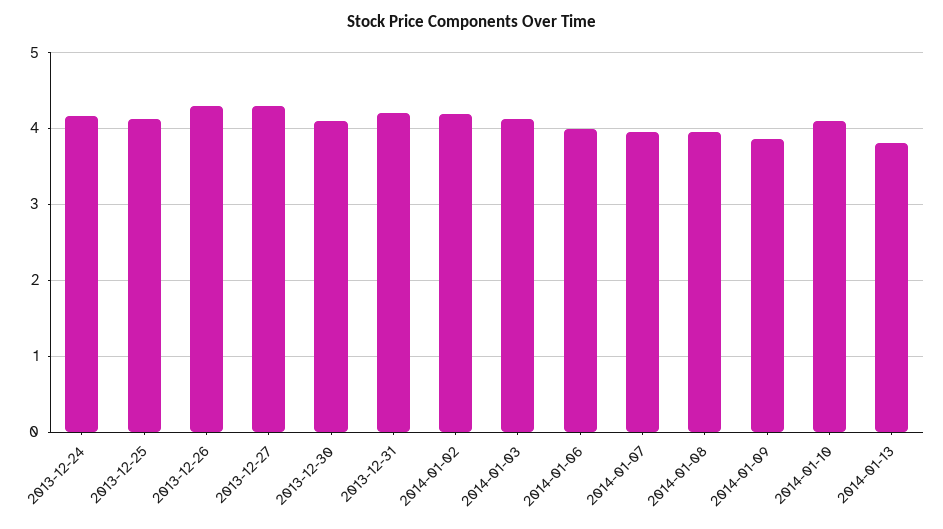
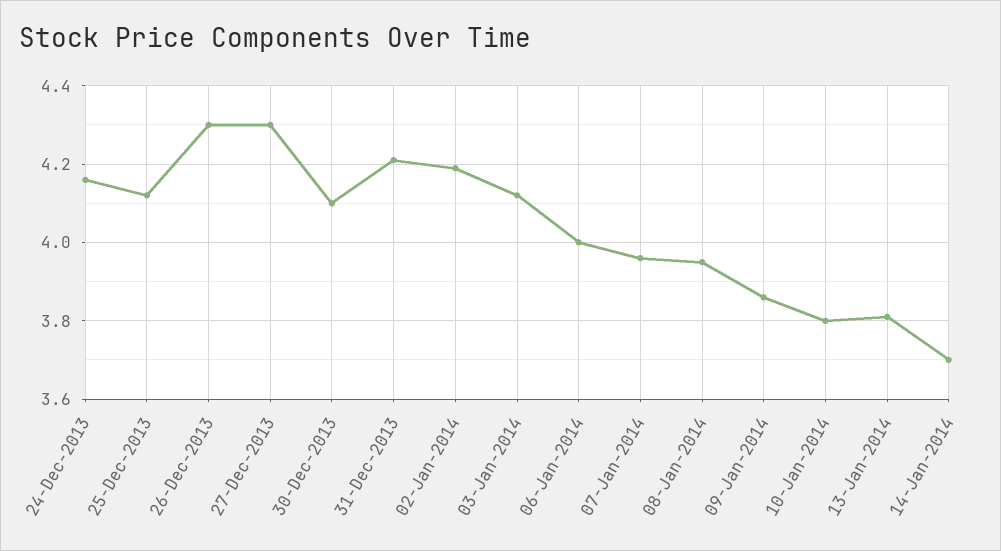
2014-01-10: 4.1 -> 3.8
14-Jan-2014: none -> 3.7

